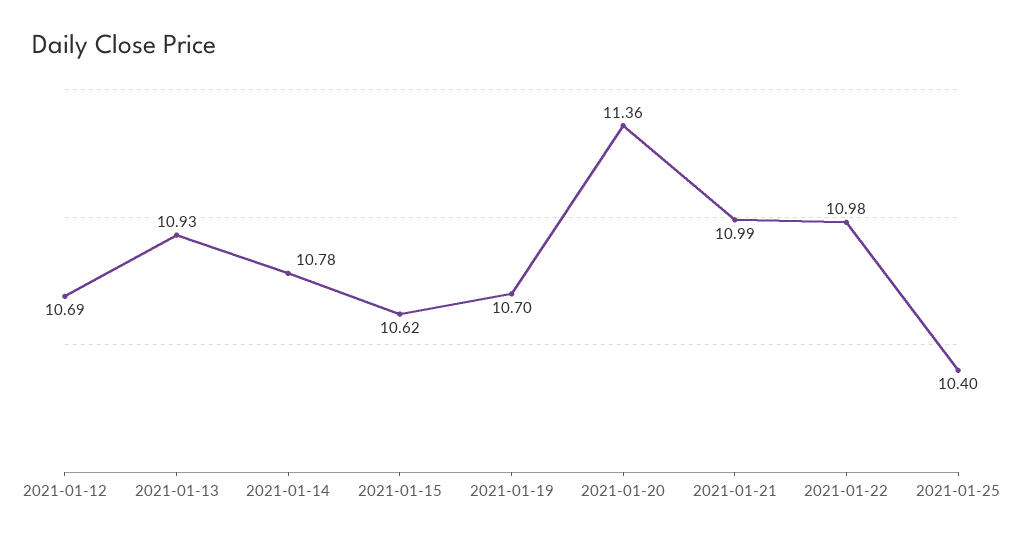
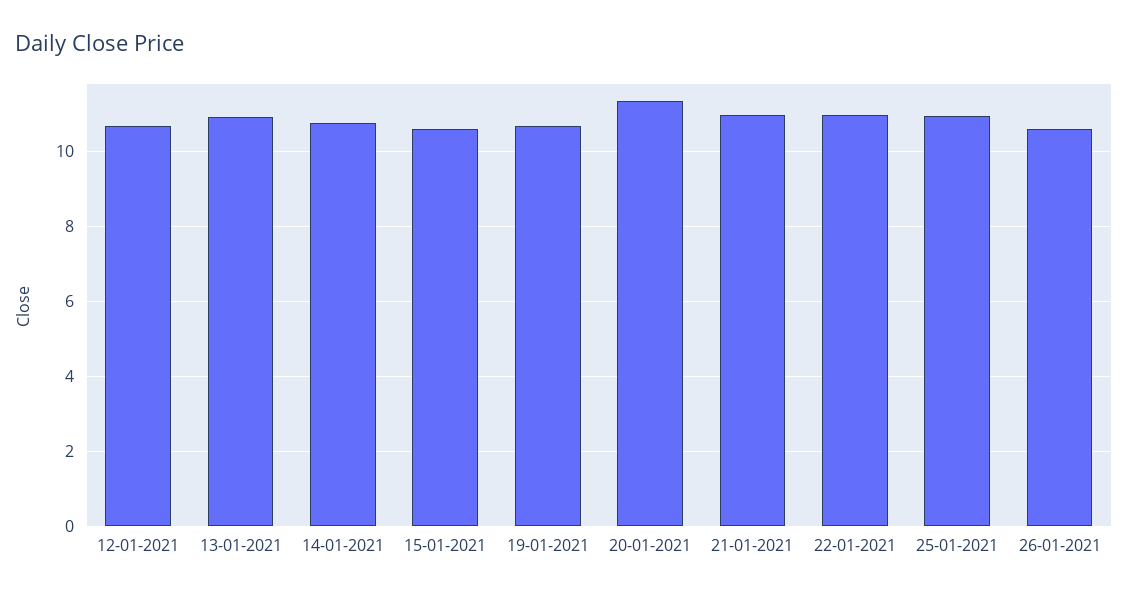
2021-01-25: 10.4 -> 11
26-01-2021: none -> 10.6

